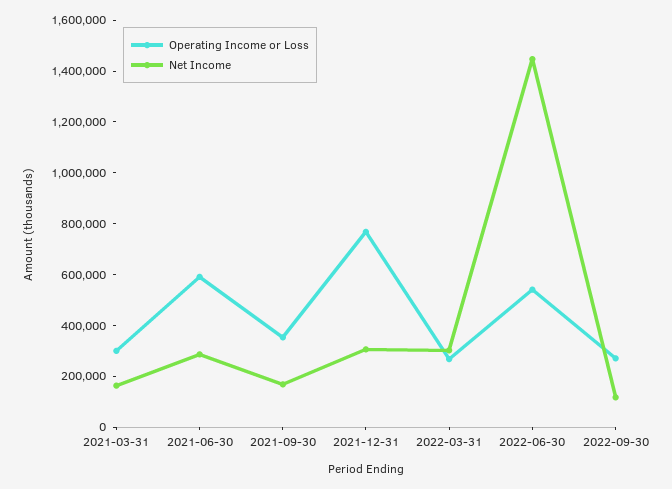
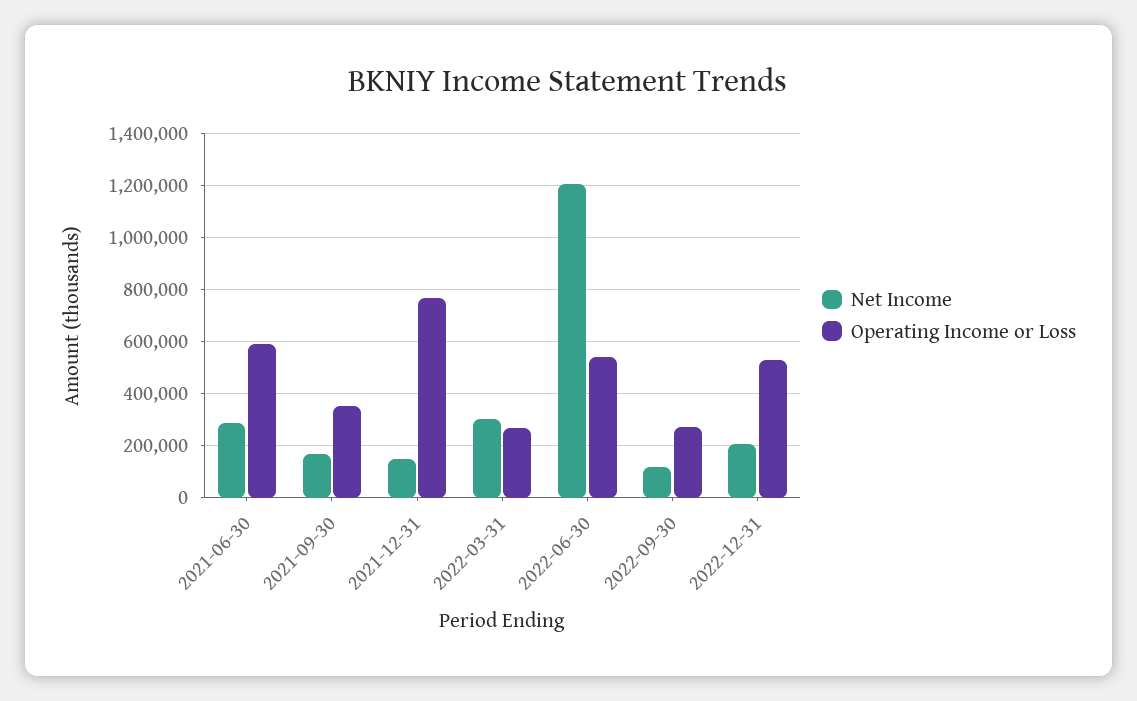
Operating Income or Loss, 2021-03-31: 300000 -> none
Net Income, 2021-03-31: 150000 -> none
Net Income, 2021-12-31: 300000 -> 150000
Net Income, 2022-06-30: 1450000 -> 1200000
Net Income, 2022-12-31: none -> 200000
Operating Income or Loss, 2022-12-31: none -> 525000

